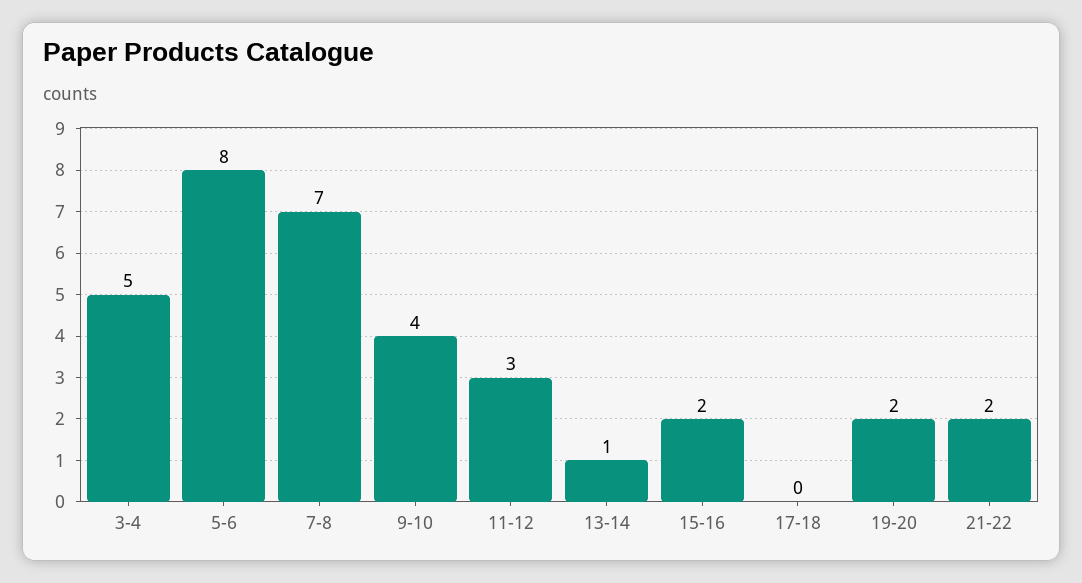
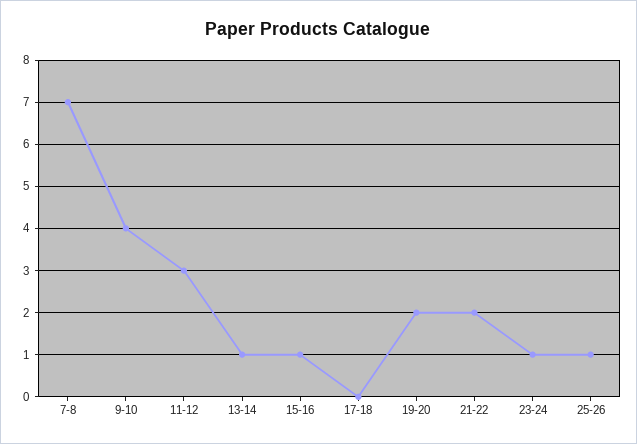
3-4: 5 -> none
5-6: 8 -> none
15-16: 2 -> 1
23-24: none -> 1
25-26: none -> 1

